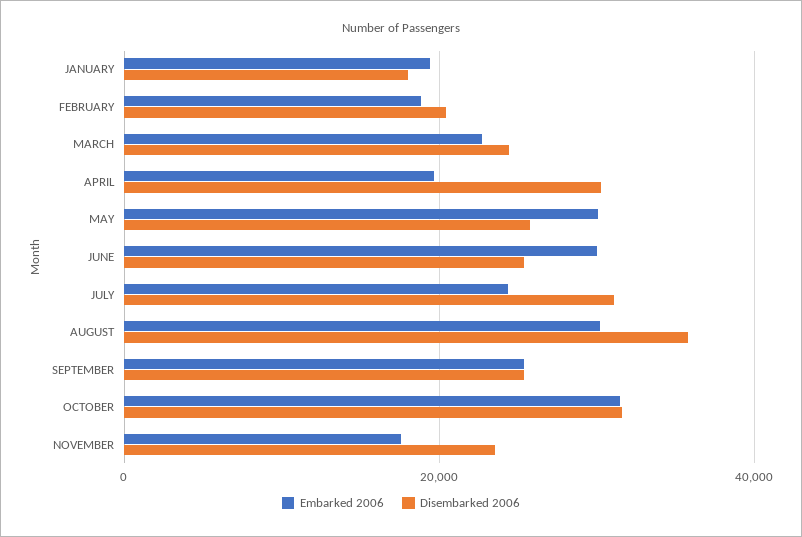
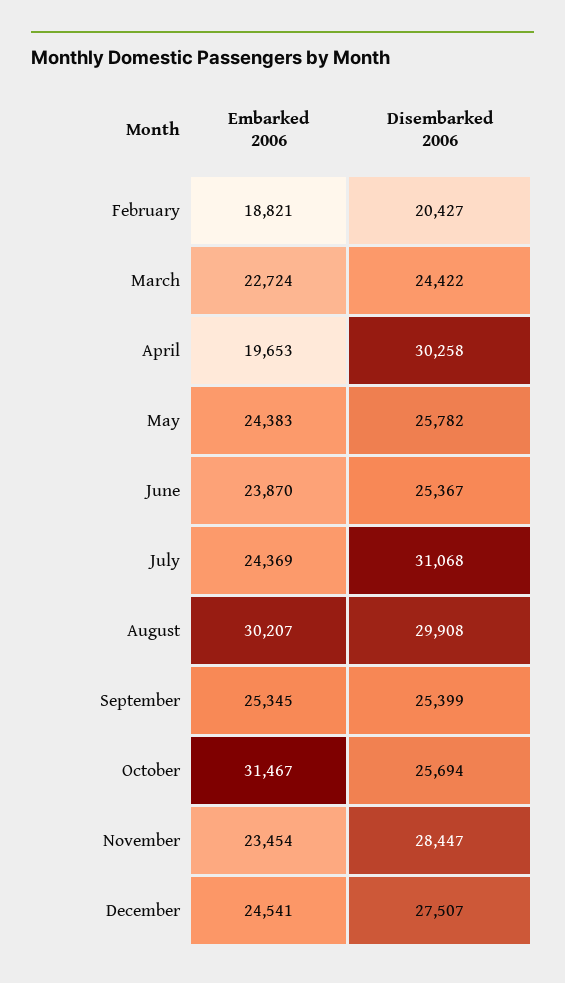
Embarked 2006, JANUARY: 20000 -> none
Disembarked 2006, JANUARY: 18000 -> none
Embarked 2006, MAY: 30000 -> 24383
Embarked 2006, JUNE: 30000 -> 23870
Disembarked 2006, AUGUST: 36000 -> 29908
Disembarked 2006, OCTOBER: 32000 -> 25694
Embarked 2006, NOVEMBER: 18000 -> 23454
Disembarked 2006, NOVEMBER: 24000 -> 28447
Embarked 2006, December: none -> 24541
Disembarked 2006, December: none -> 27507

